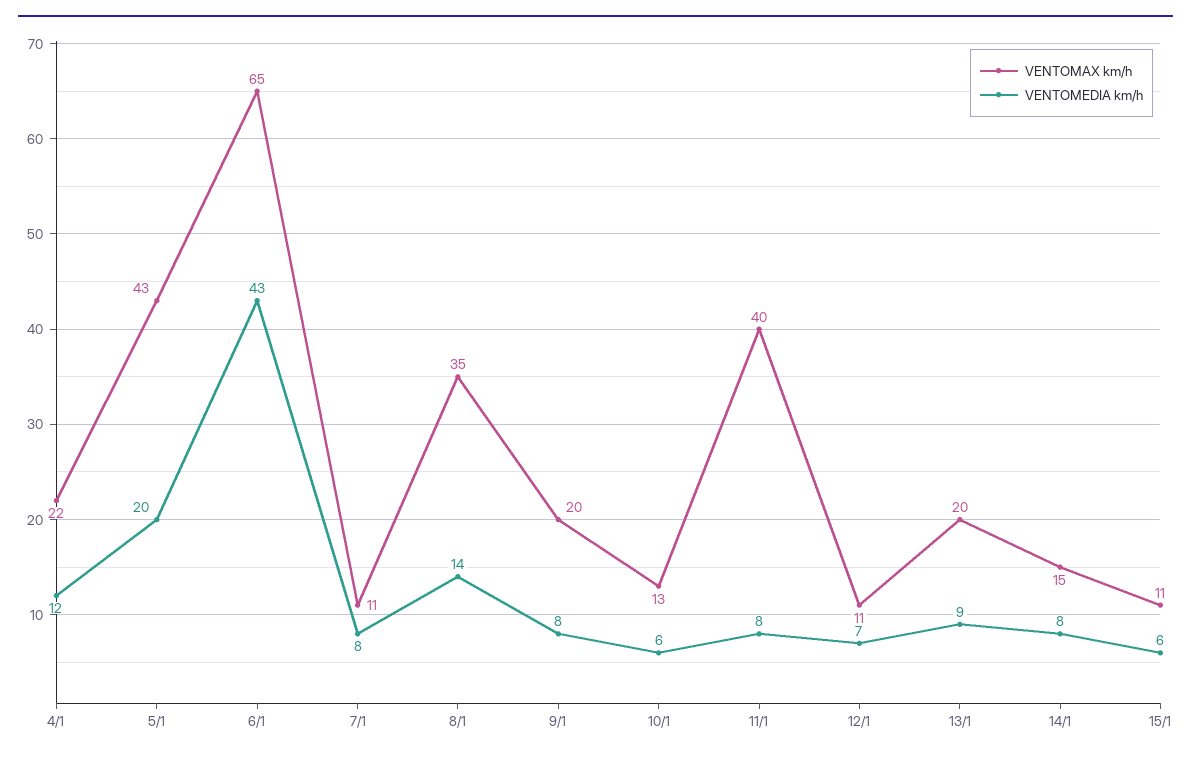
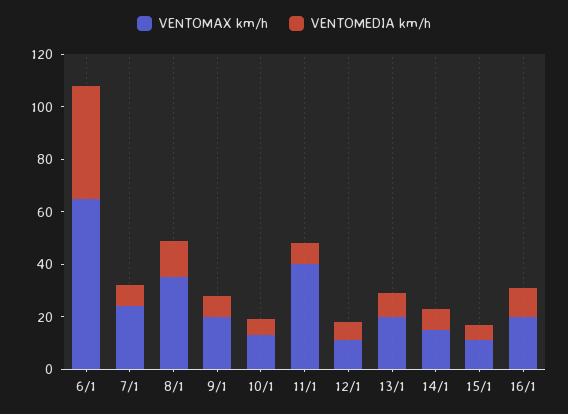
VENTOMAX km/h, 4/1: 22 -> none
VENTOMEDIA km/h, 4/1: 12 -> none
VENTOMAX km/h, 5/1: 43 -> none
VENTOMEDIA km/h, 5/1: 20 -> none
VENTOMAX km/h, 7/1: 11 -> 25
VENTOMAX km/h, 16/1: none -> 20
VENTOMEDIA km/h, 16/1: none -> 10

